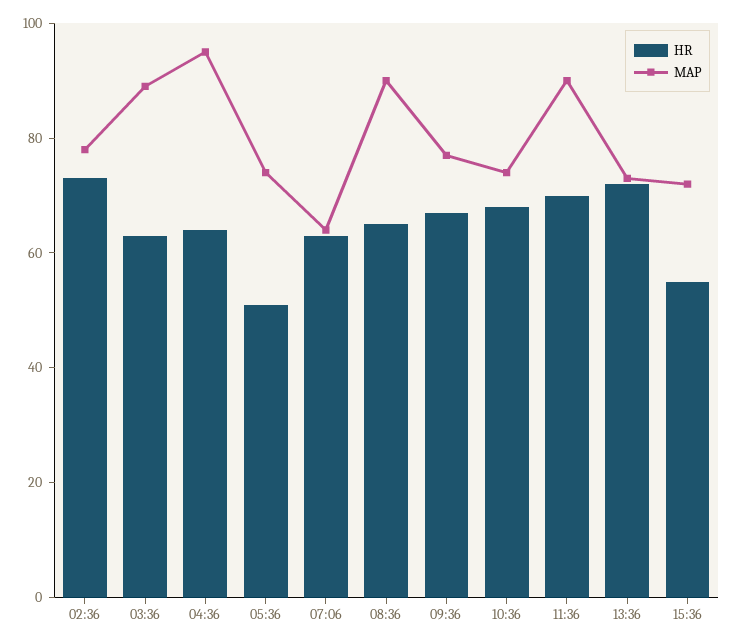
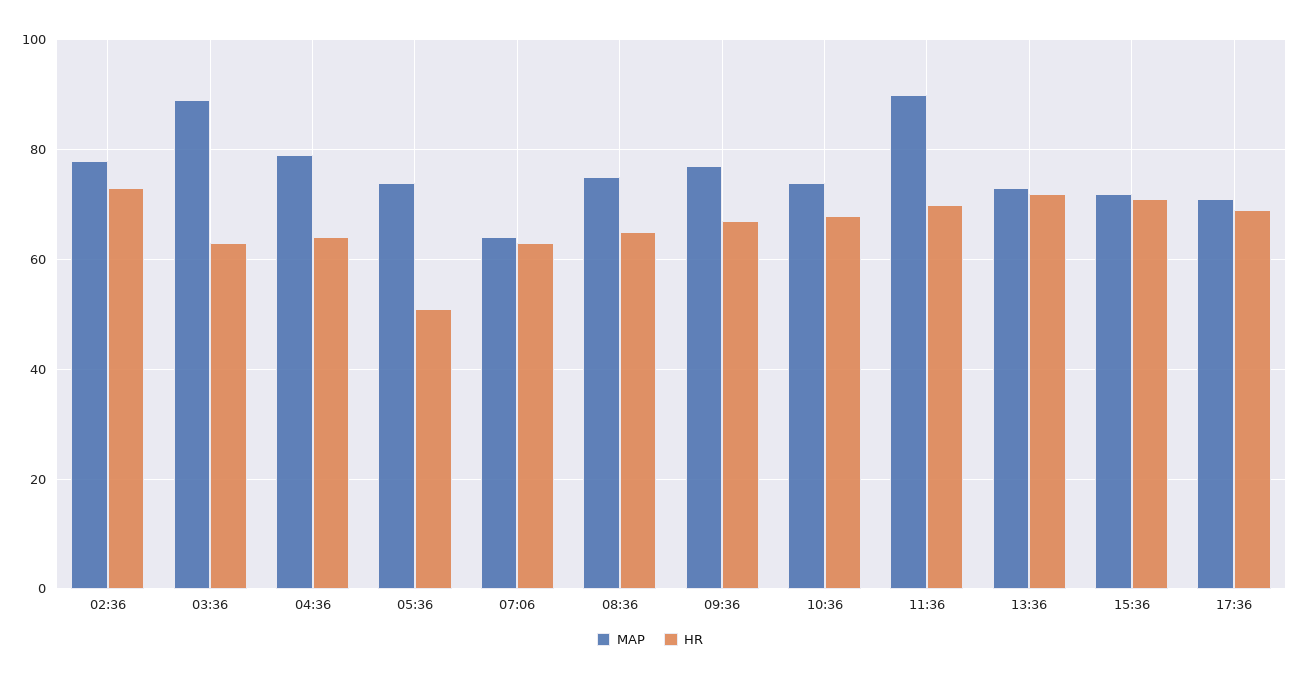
MAP, 04:36: 95 -> 80
MAP, 08:36: 90 -> 75
HR, 15:36: 55 -> 70
MAP, 17:36: none -> 70
HR, 17:36: none -> 70

